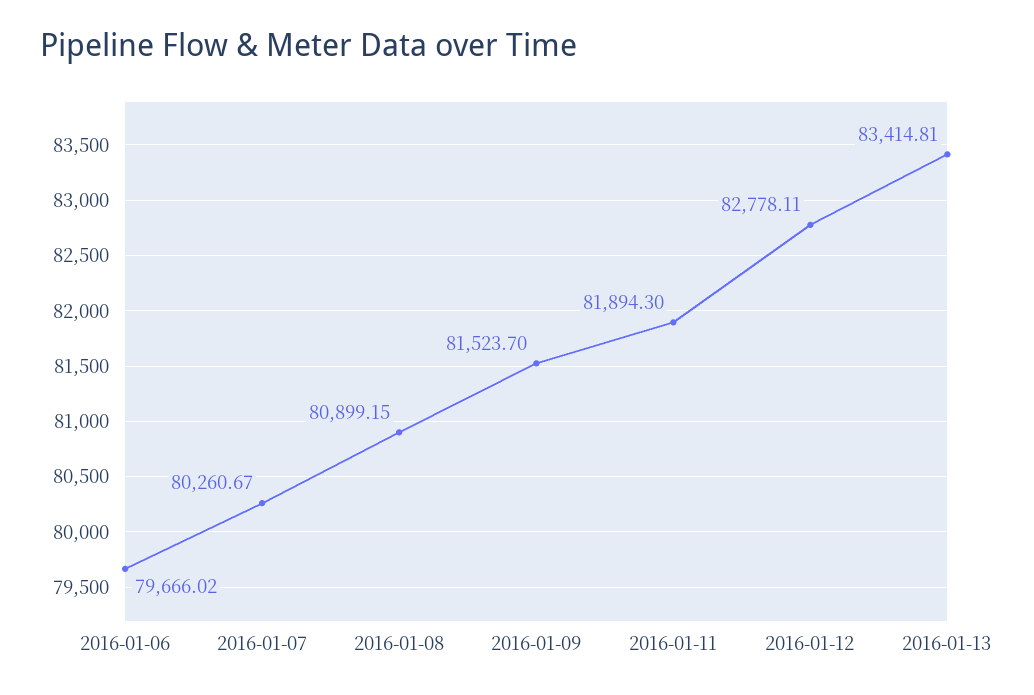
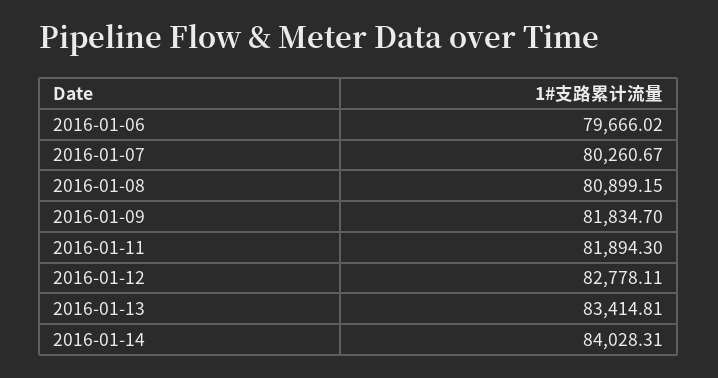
2016-01-09: 81523.7 -> 81834.7
2016-01-14: none -> 84028.31

